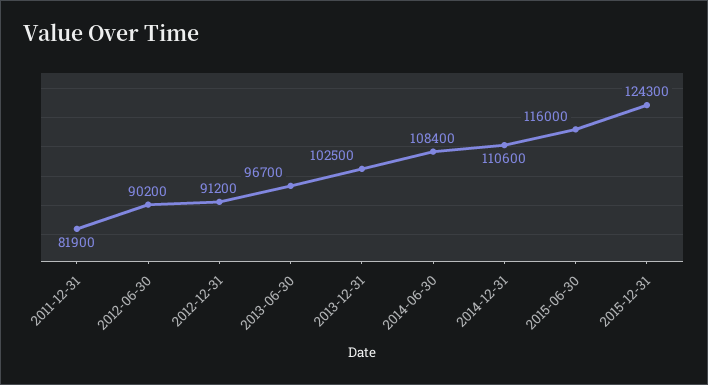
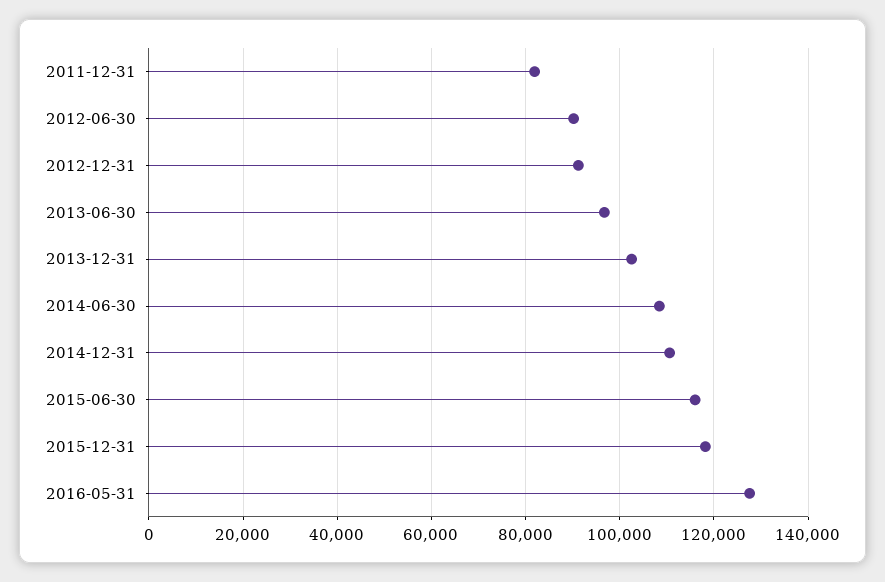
2015-12-31: 124300 -> 118000
2016-05-31: none -> 128000

